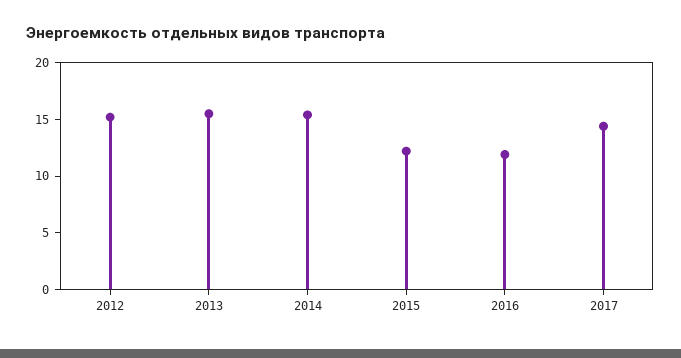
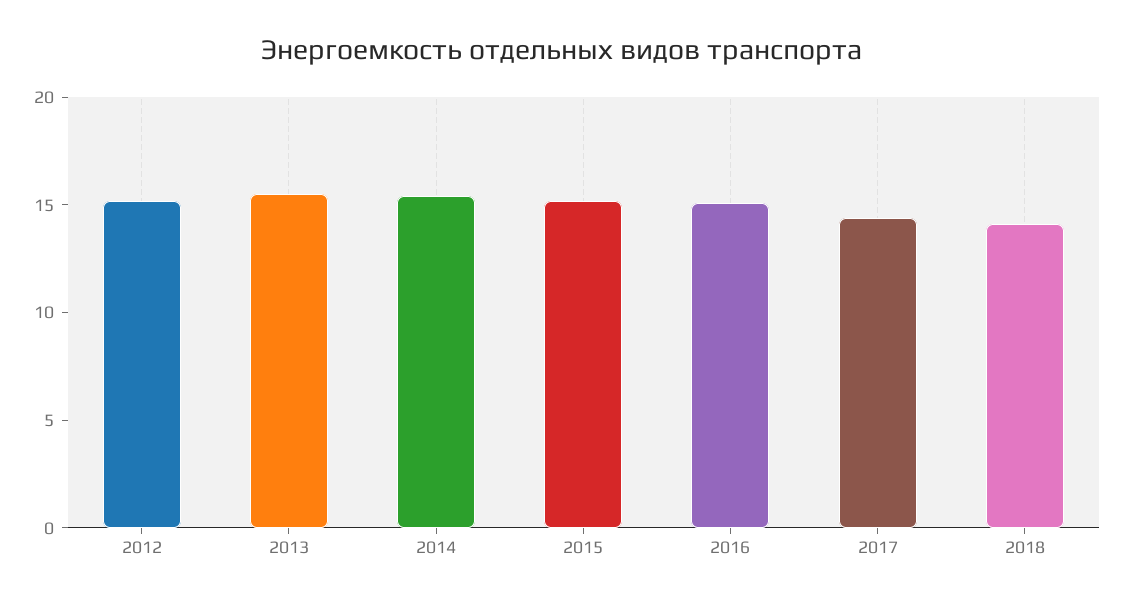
2015: 12 -> 15
2016: 12 -> 15
2018: none -> 14

